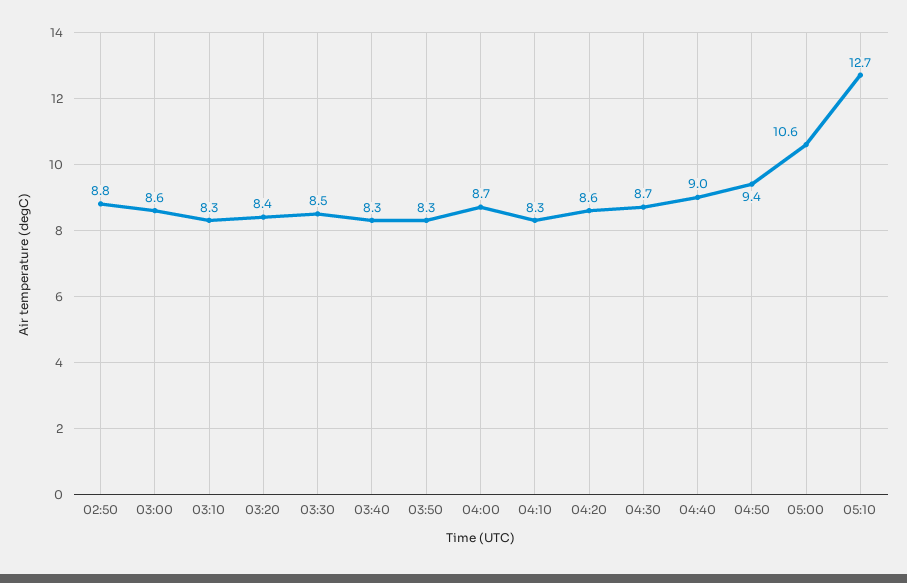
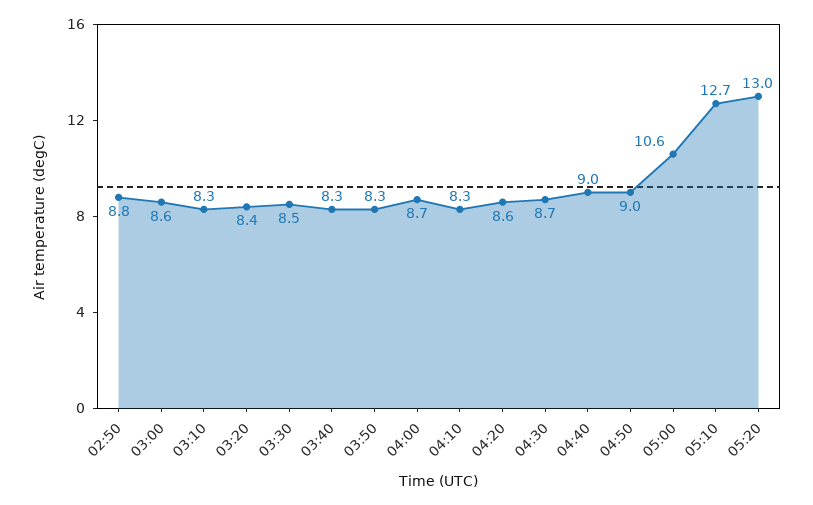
04:50: 9.4 -> 9
05:20: none -> 13

